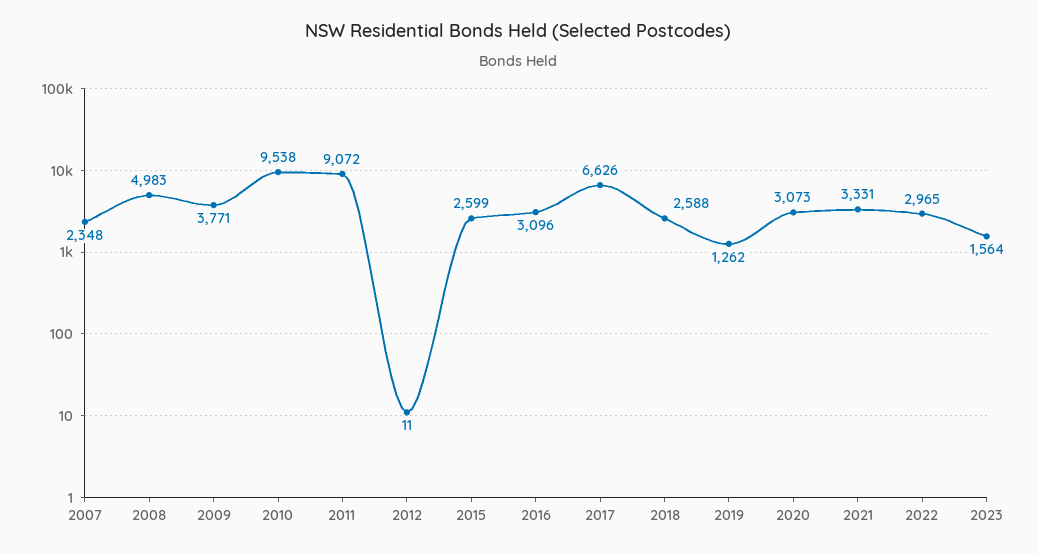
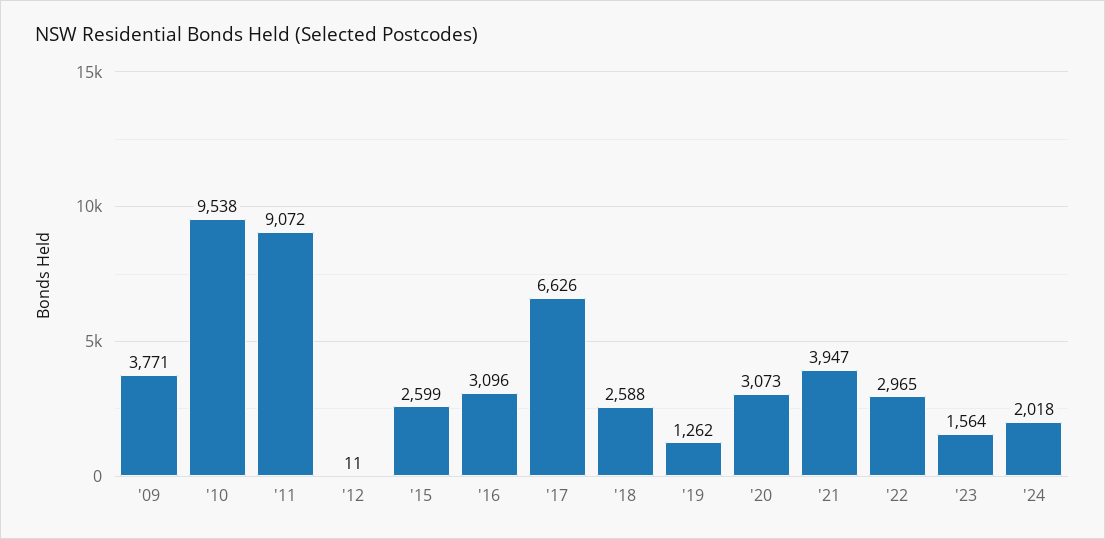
2007: 2348 -> none
2008: 4983 -> none
2021: 3331 -> 3947
'24: none -> 2018

